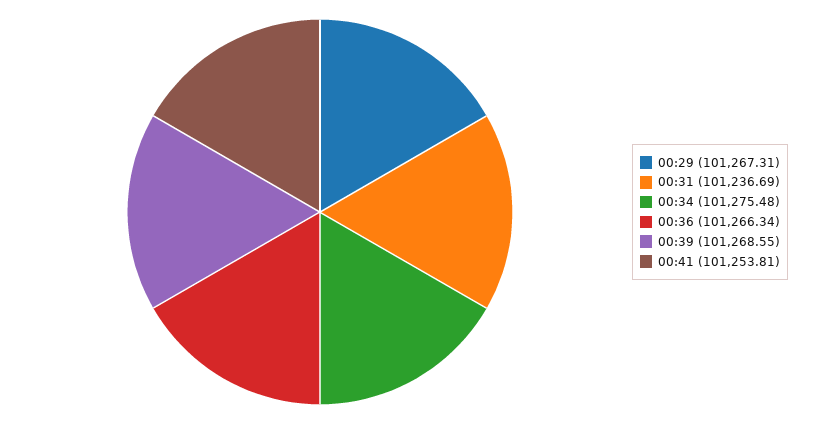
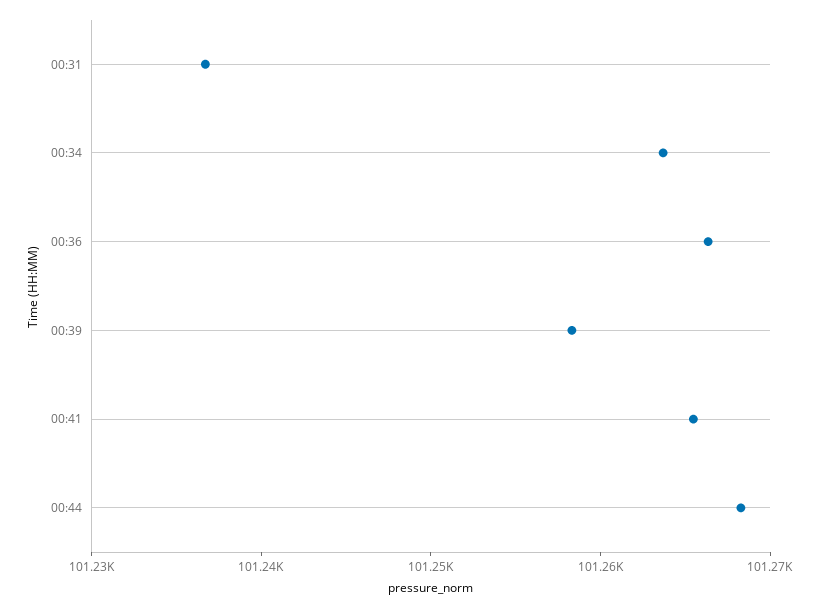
00:29: 101267.31 -> none
00:34: 101275.48 -> 101264
00:39: 101268.55 -> 101258
00:41: 101253.81 -> 101266
00:44: none -> 101268

